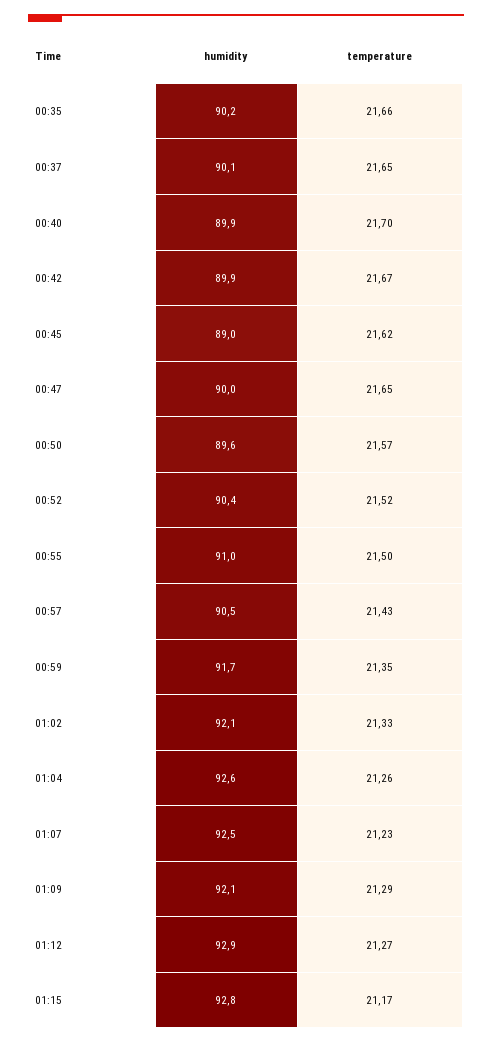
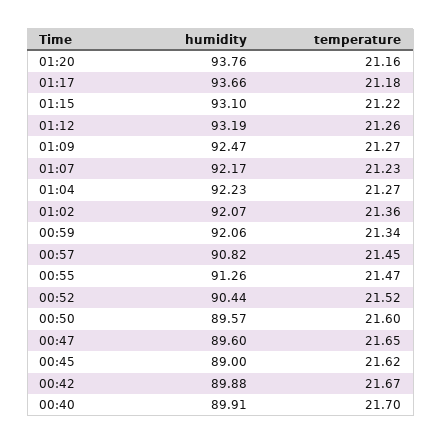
humidity, 00:35: 90.2 -> none
temperature, 00:35: 21.66 -> none
humidity, 00:37: 90.1 -> none
temperature, 00:37: 21.65 -> none
humidity, 00:47: 90 -> 89.6
temperature, 00:50: 21.57 -> 21.6
humidity, 00:55: 91 -> 91.26
temperature, 00:55: 21.5 -> 21.47
humidity, 00:57: 90.5 -> 90.82
temperature, 00:57: 21.43 -> 21.45
humidity, 00:59: 91.7 -> 92.06
temperature, 00:59: 21.35 -> 21.34
temperature, 01:02: 21.33 -> 21.36
humidity, 01:04: 92.6 -> 92.23
temperature, 01:04: 21.26 -> 21.27
humidity, 01:07: 92.5 -> 92.17
humidity, 01:09: 92.1 -> 92.47
temperature, 01:09: 21.29 -> 21.27
humidity, 01:12: 92.9 -> 93.19
temperature, 01:12: 21.27 -> 21.26
humidity, 01:15: 92.8 -> 93.1
temperature, 01:15: 21.17 -> 21.22
humidity, 01:20: none -> 93.76
temperature, 01:20: none -> 21.16
humidity, 01:17: none -> 93.66
temperature, 01:17: none -> 21.18

